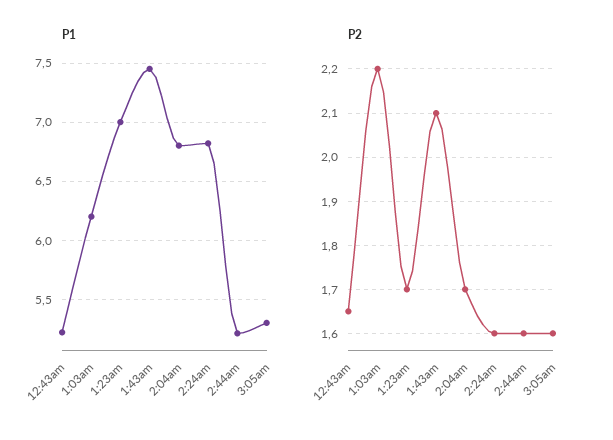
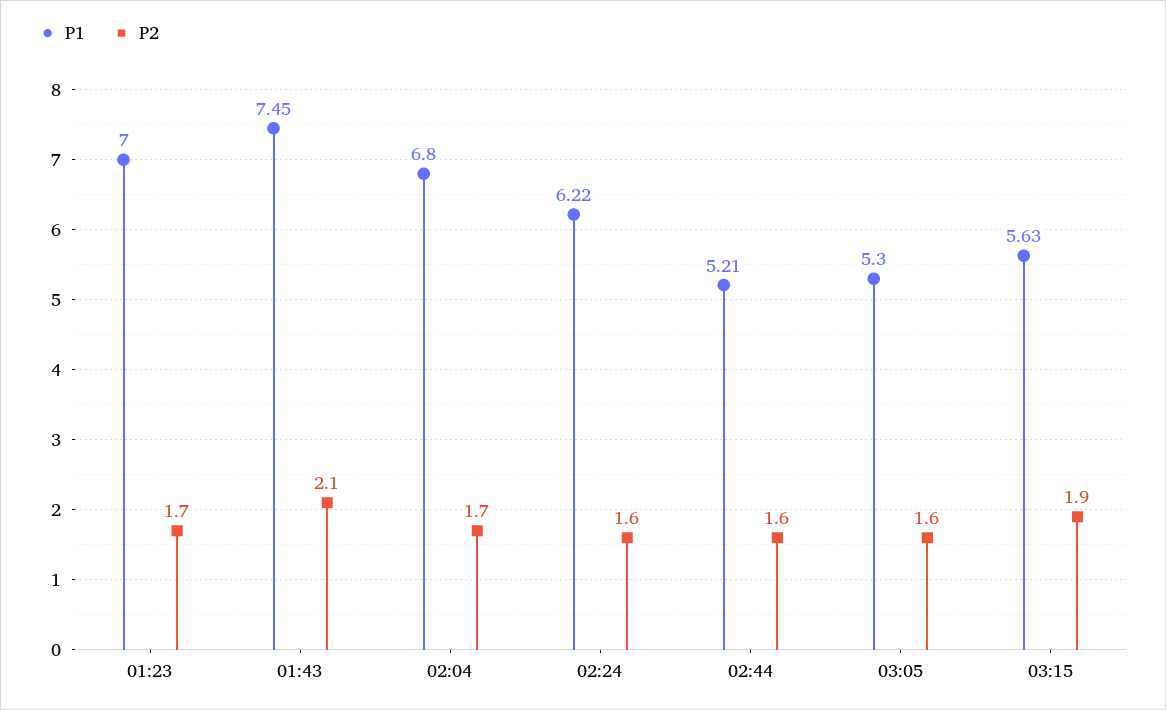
P1, 12:43am: 5.2 -> none
P1, 1:03am: 6.2 -> none
P1, 2:24am: 6.8 -> 6.22
P2, 12:43am: 1.65 -> none
P2, 1:03am: 2.2 -> none
P1, 03:15: none -> 5.63
P2, 03:15: none -> 1.9

